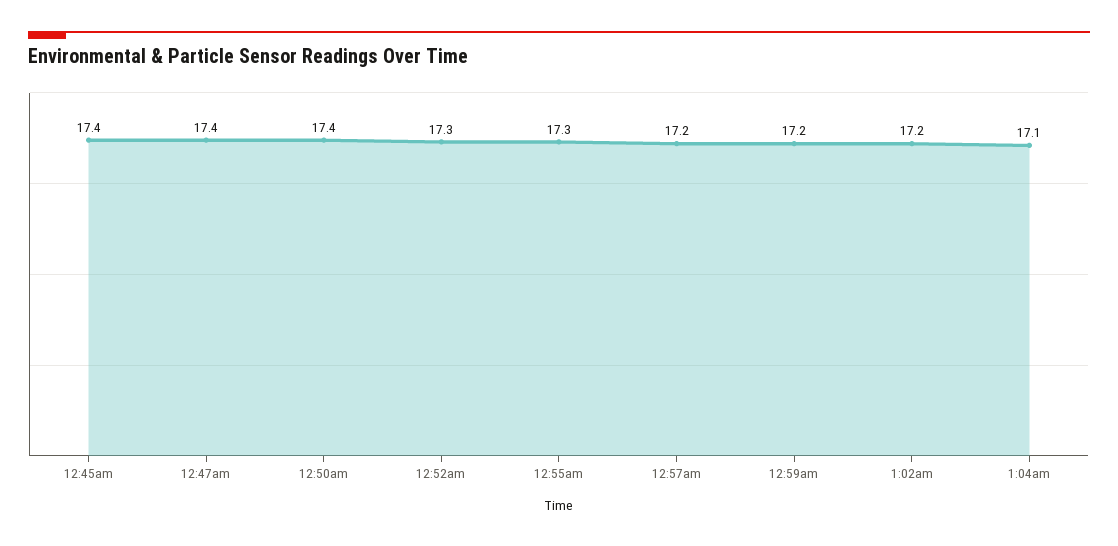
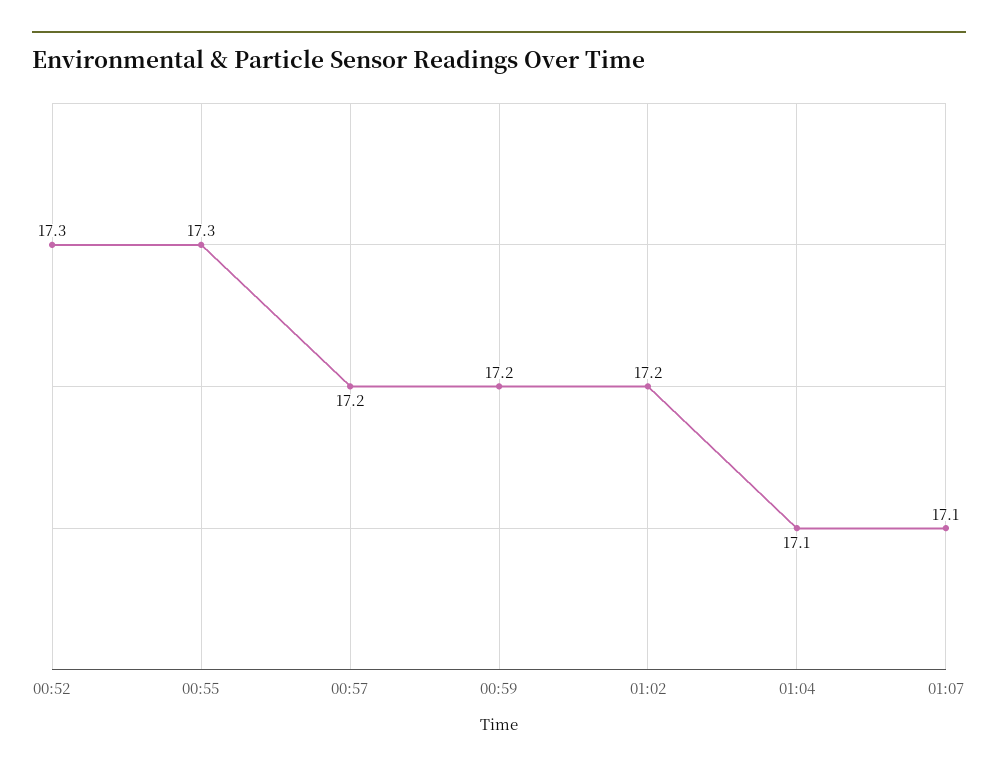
12:45am: 17.4 -> none
12:47am: 17.4 -> none
12:50am: 17.4 -> none
01:07: none -> 17.1

